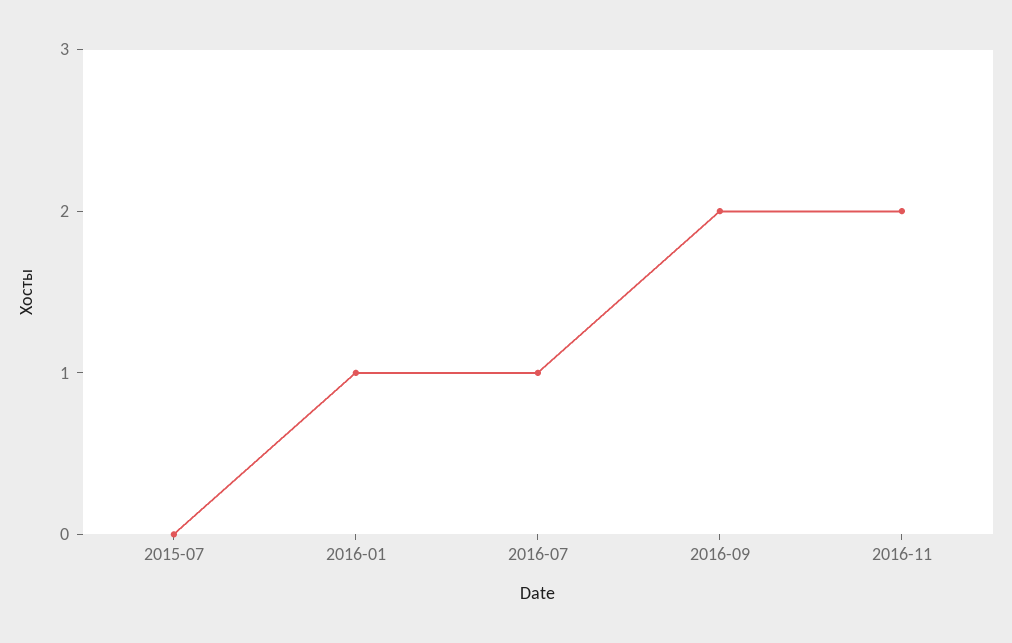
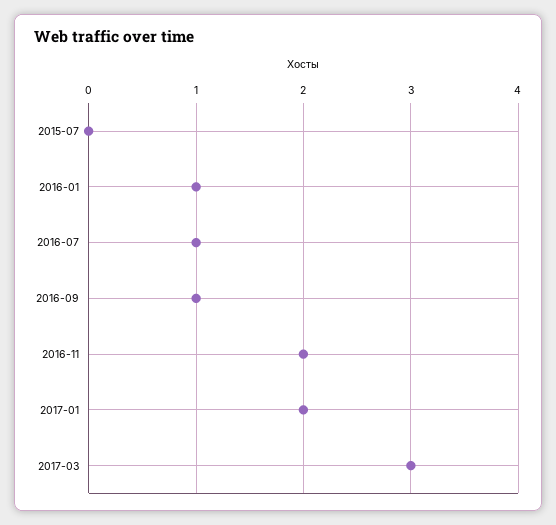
2016-09: 2 -> 1
2017-01: none -> 2
2017-03: none -> 3

